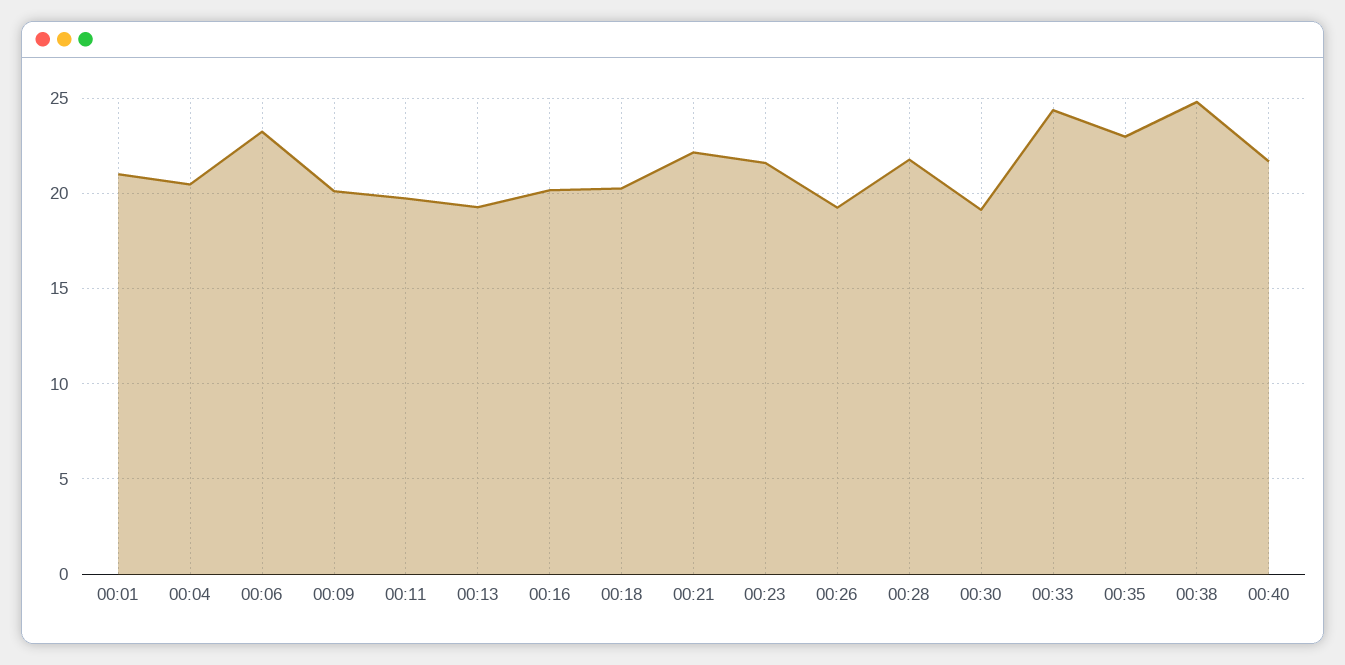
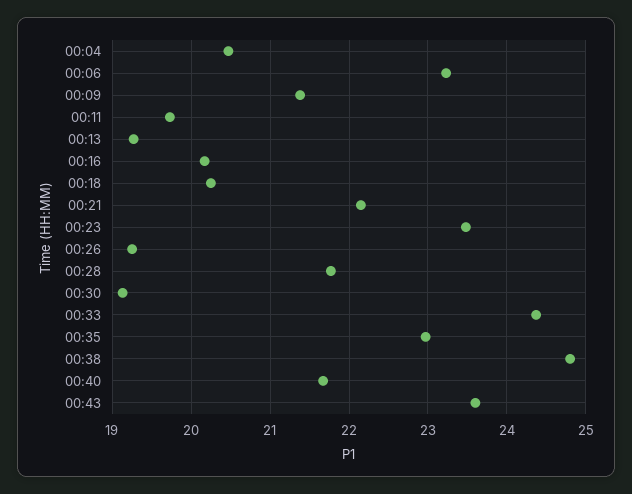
00:01: 21 -> none
00:09: 20 -> 21.4
00:23: 21.5 -> 23.5
00:43: none -> 23.6

